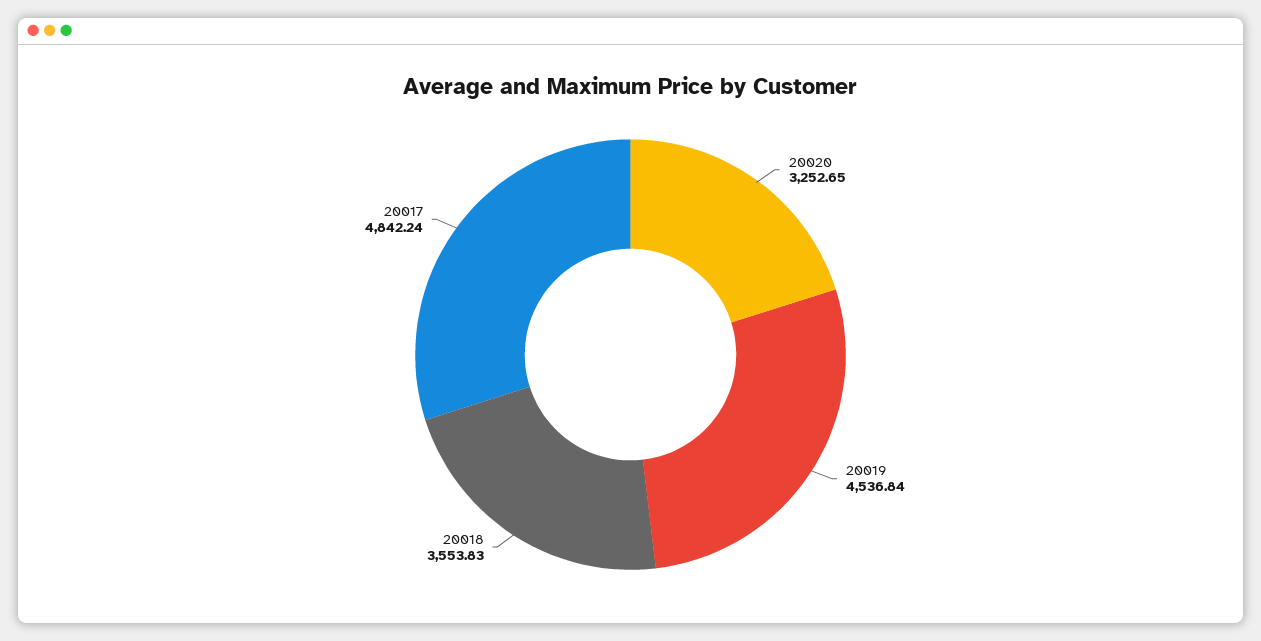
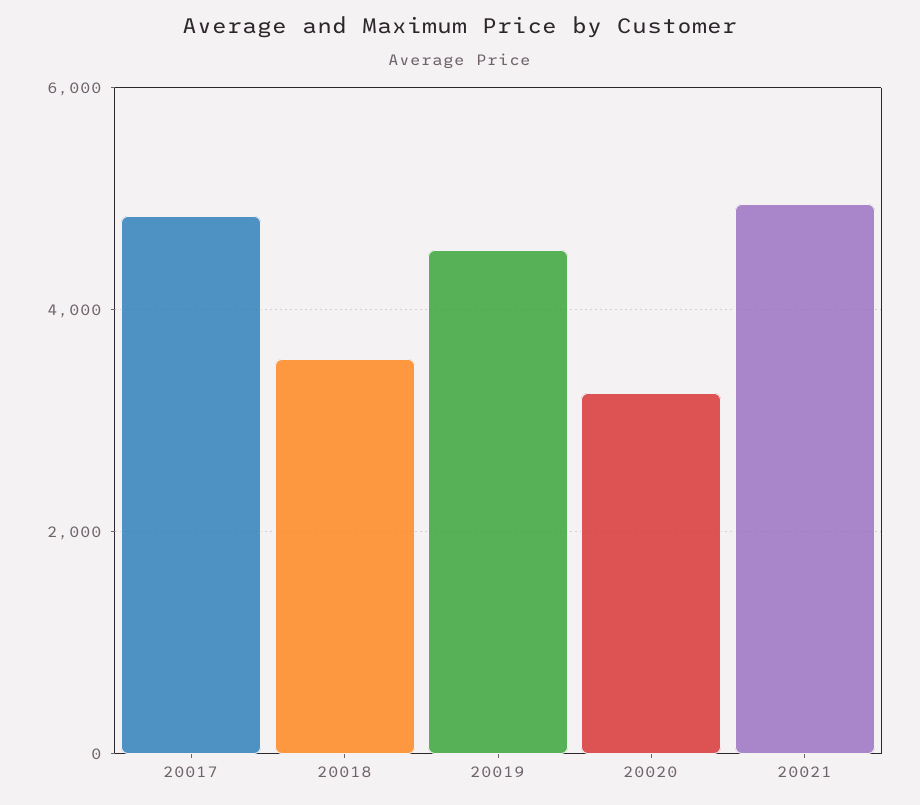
20021: none -> 5000

